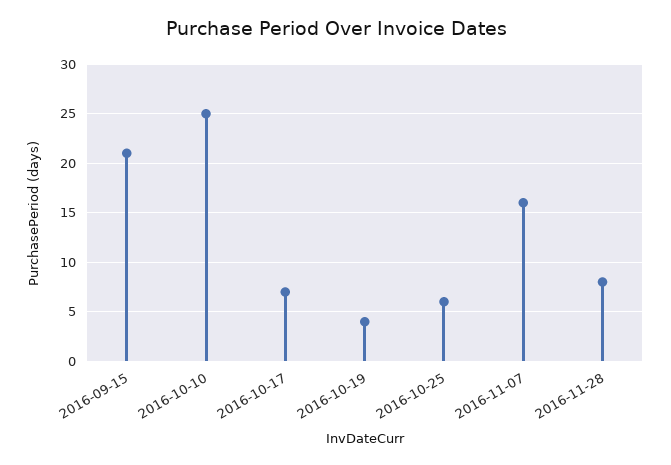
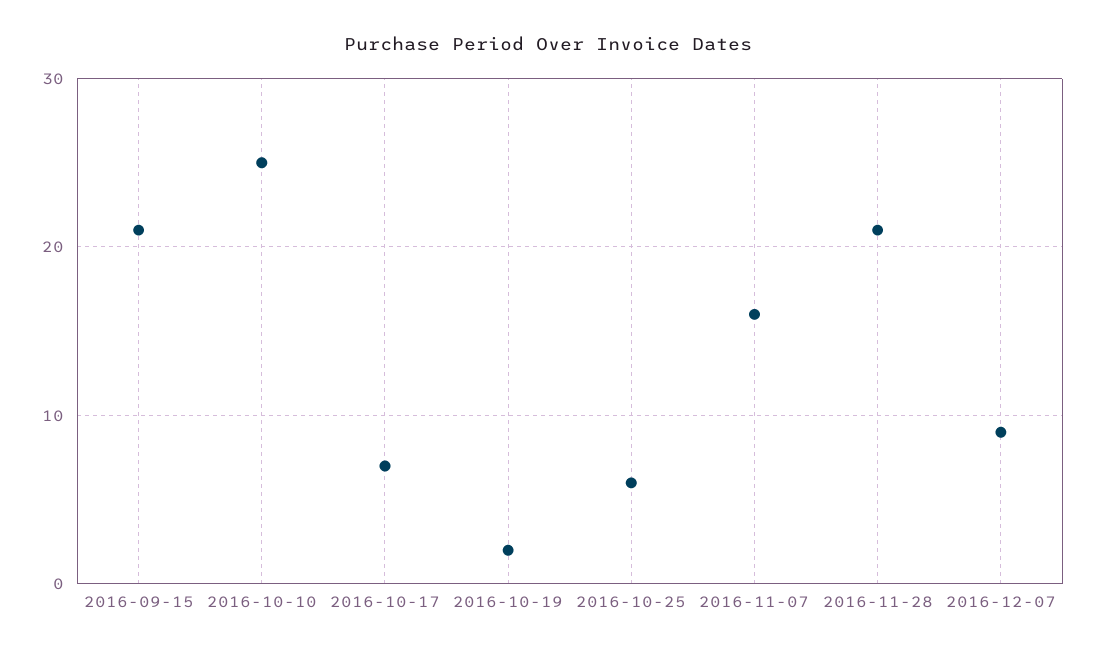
2016-10-19: 4 -> 2
2016-11-28: 8 -> 21
2016-12-07: none -> 9

